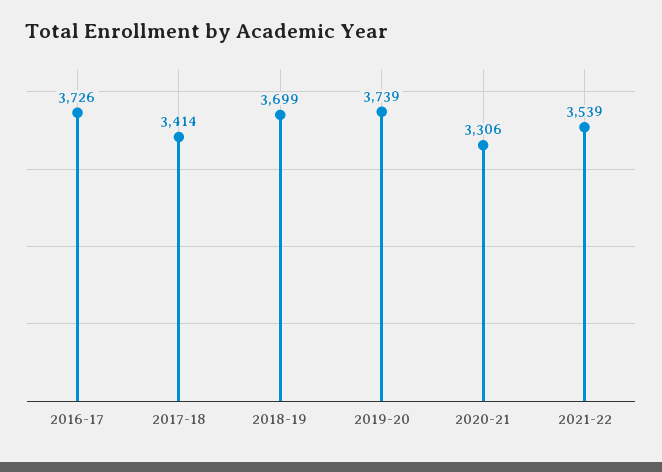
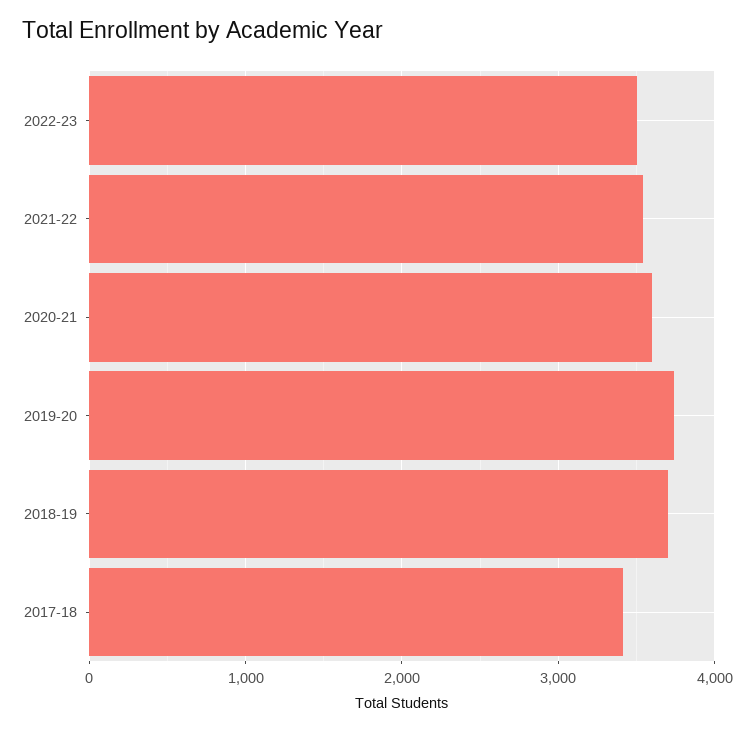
2016-17: 3726 -> none
2020-21: 3306 -> 3600
2022-23: none -> 3500

